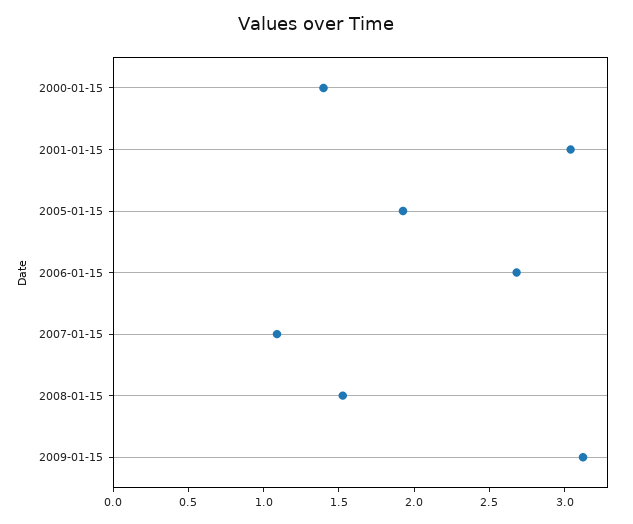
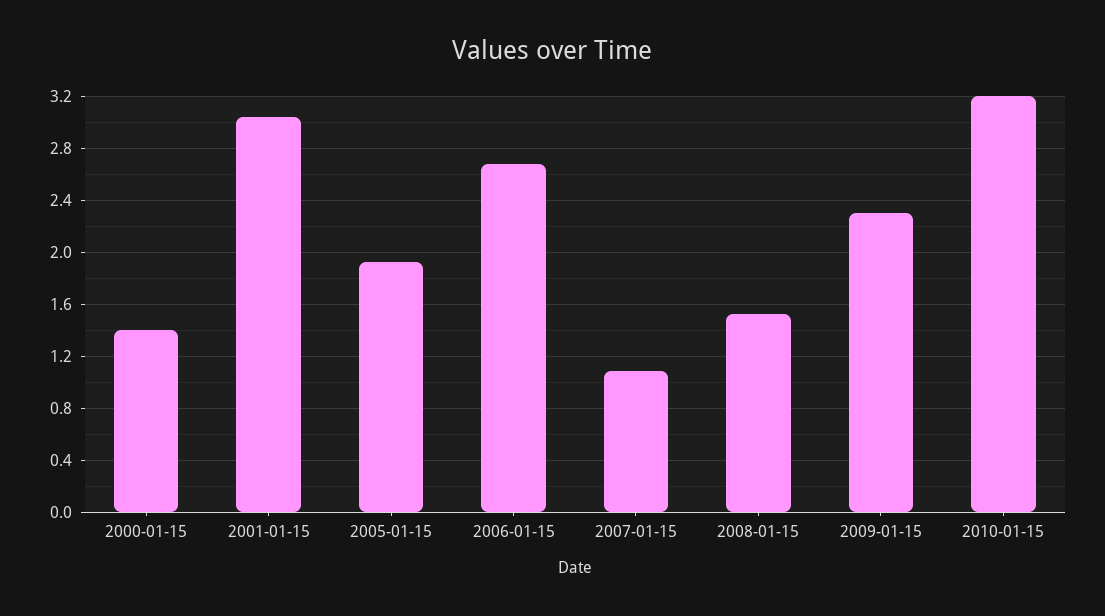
2009-01-15: 3.1 -> 2.3
2010-01-15: none -> 3.2

